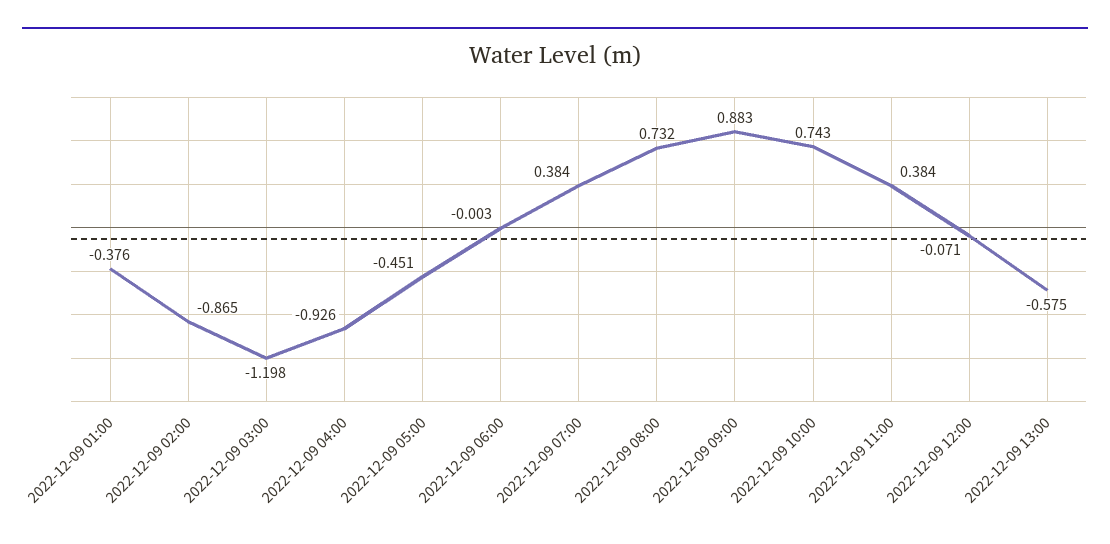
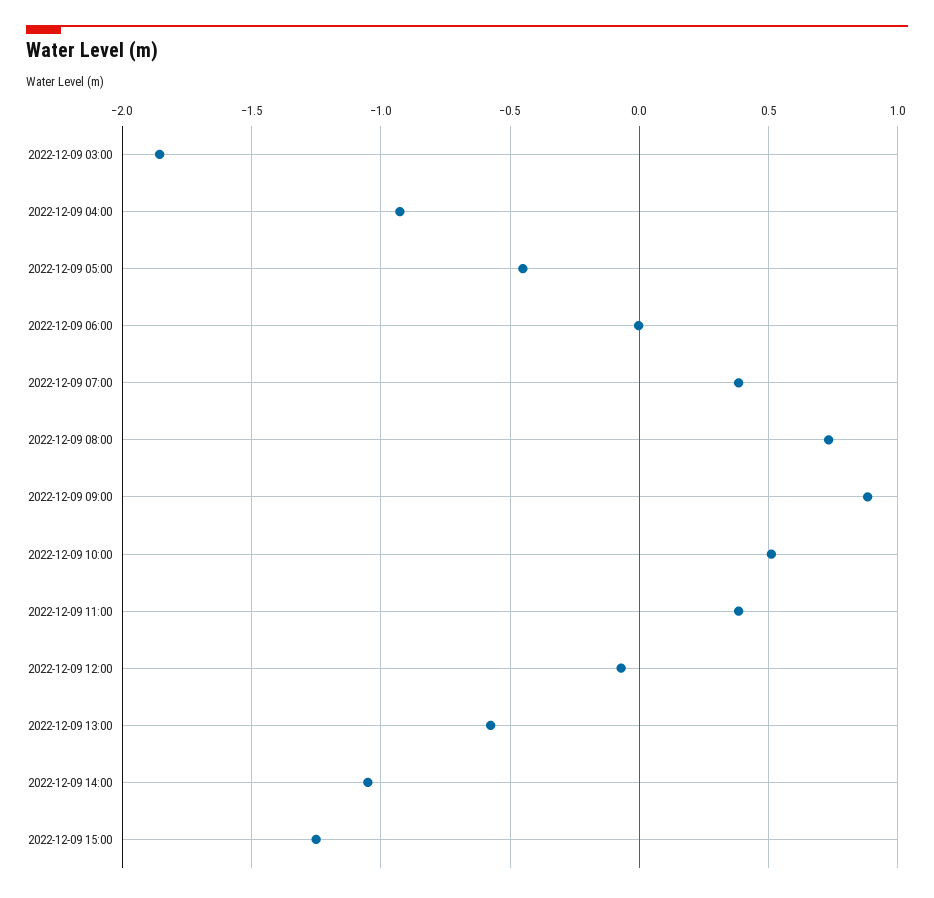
2022-12-09 01:00: -0.376 -> none
2022-12-09 02:00: -0.865 -> none
2022-12-09 03:00: -1.198 -> -1.85
2022-12-09 10:00: 0.743 -> 0.5
2022-12-09 14:00: none -> -1.05
2022-12-09 15:00: none -> -1.25

